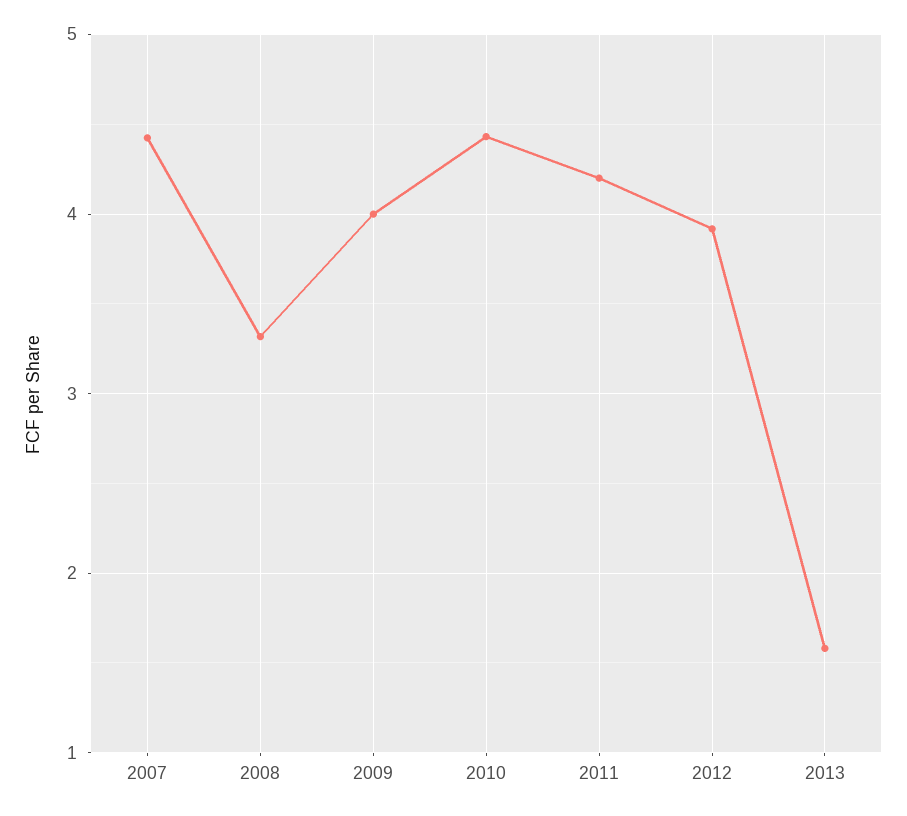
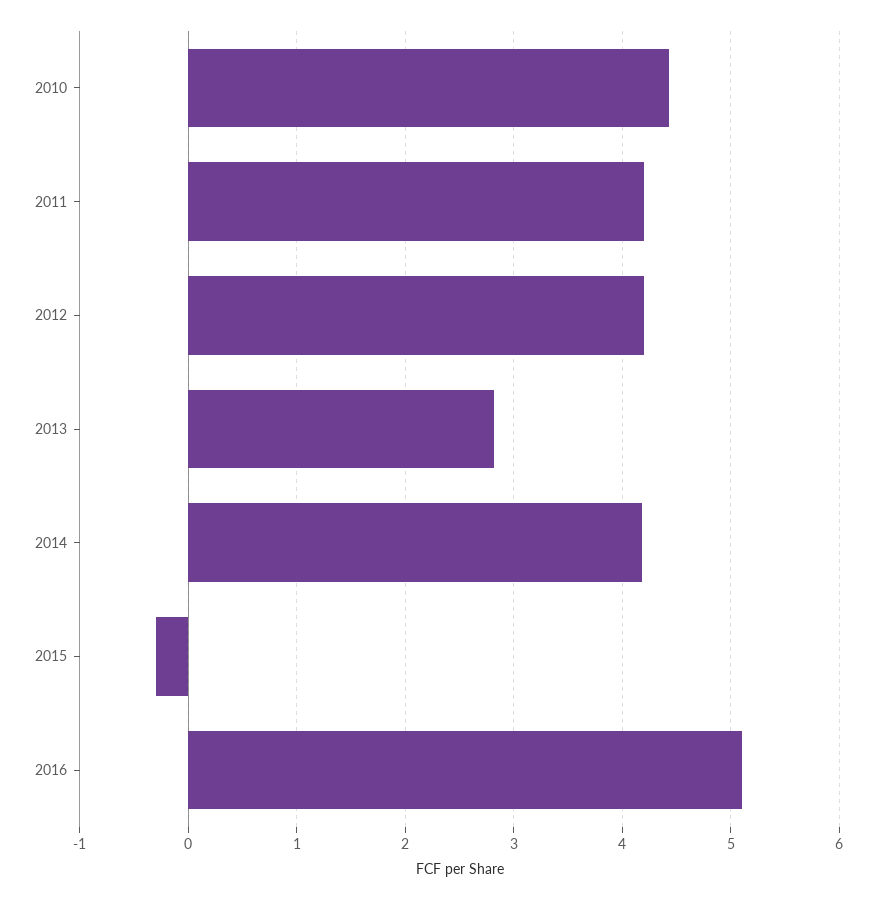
2007: 4.4 -> none
2008: 3.3 -> none
2009: 4 -> none
2012: 3.9 -> 4.2
2013: 1.6 -> 2.8
2014: none -> 4.2
2015: none -> -0.3
2016: none -> 5.1

